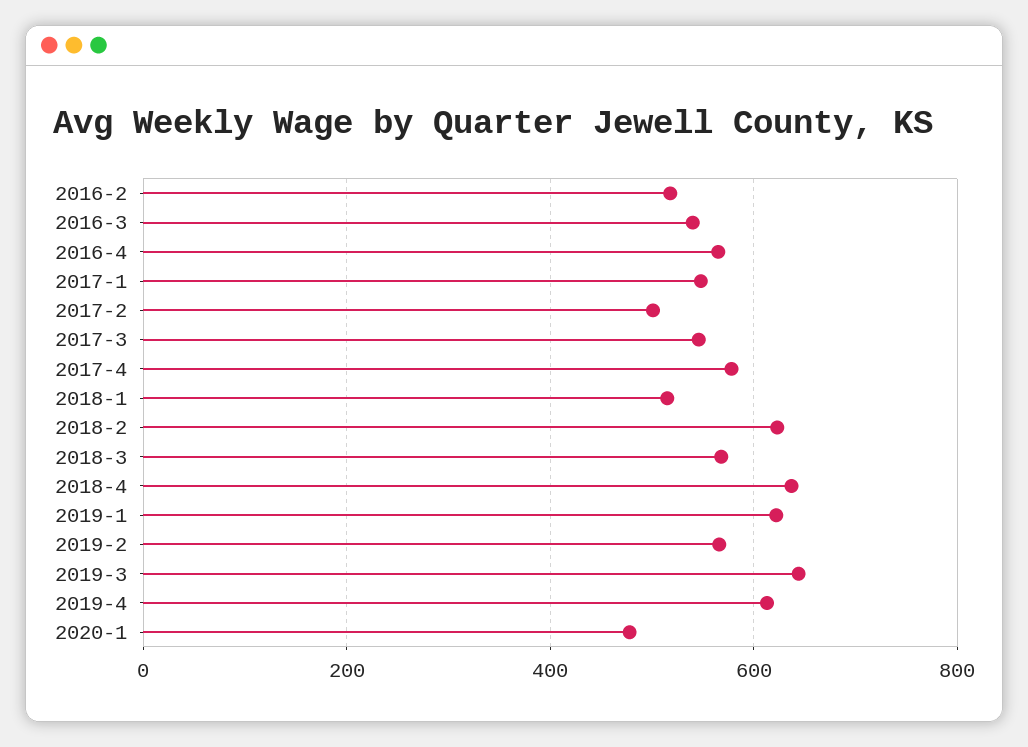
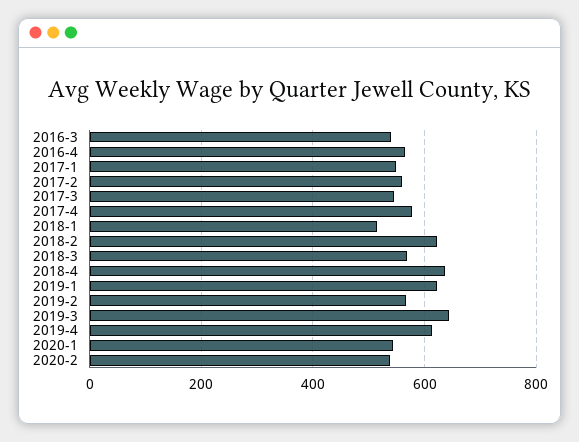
2016-2: 520 -> none
2017-2: 500 -> 560
2020-1: 480 -> 540
2020-2: none -> 540

